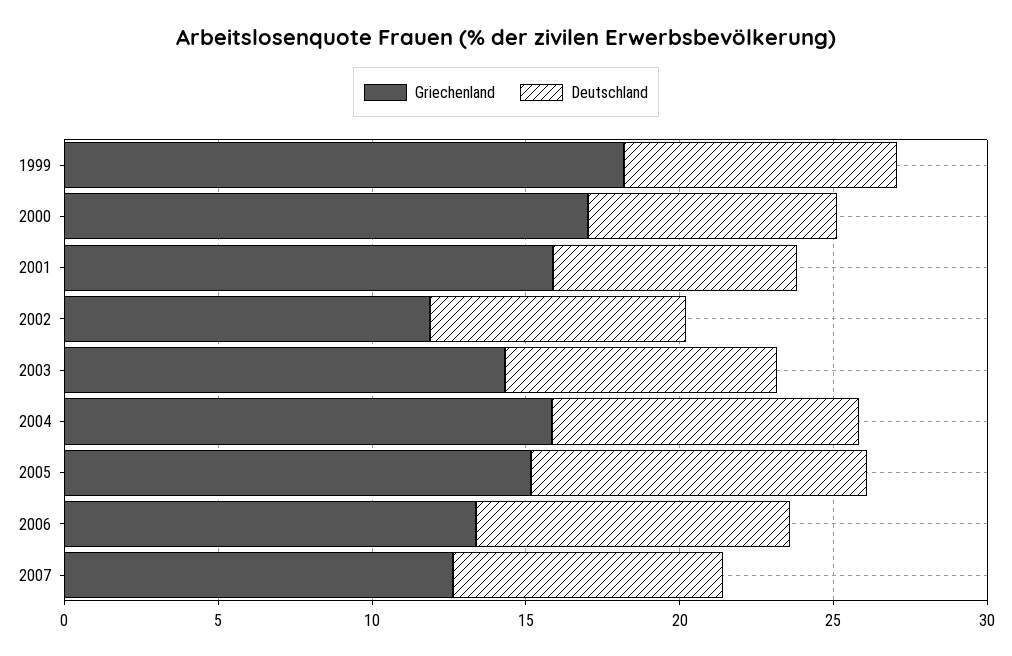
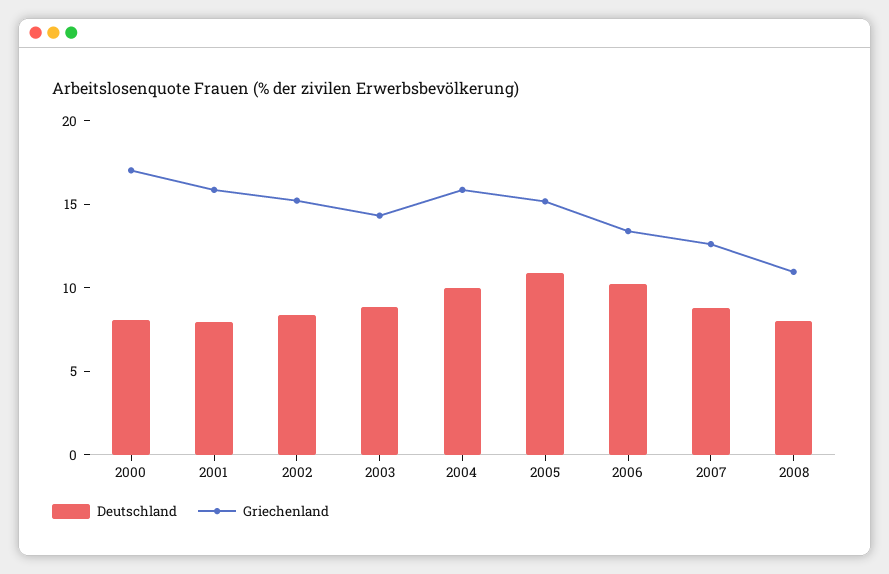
Griechenland, 1999: 18 -> none
Deutschland, 1999: 9 -> none
Griechenland, 2002: 12 -> 15
Deutschland, 2008: none -> 8
Griechenland, 2008: none -> 11

